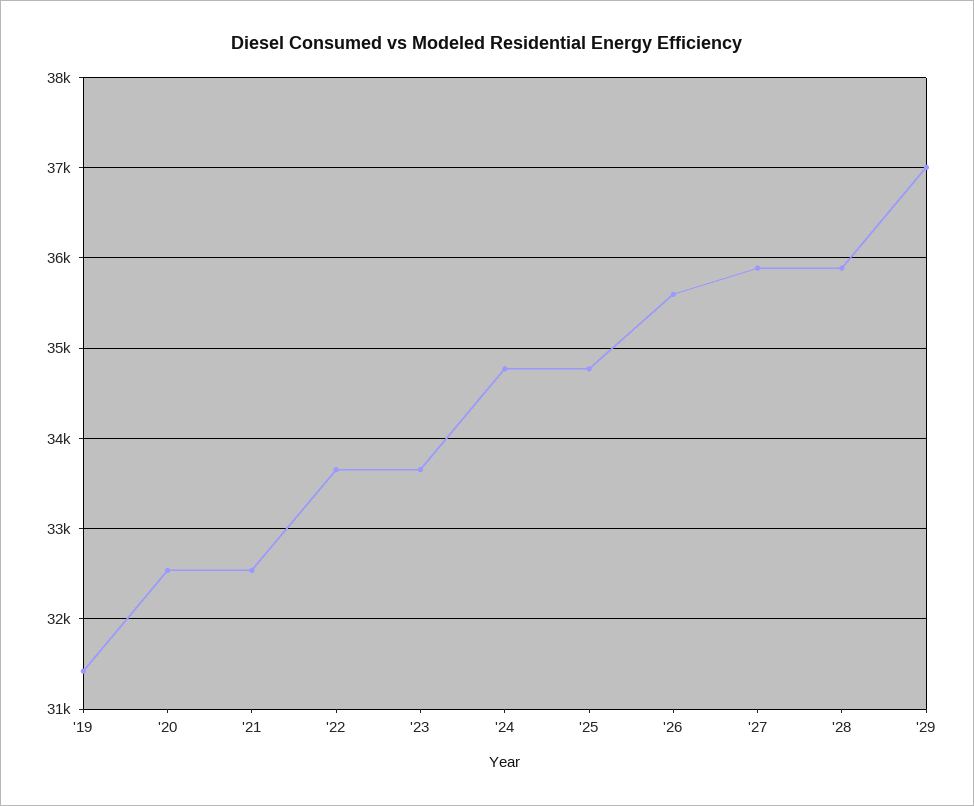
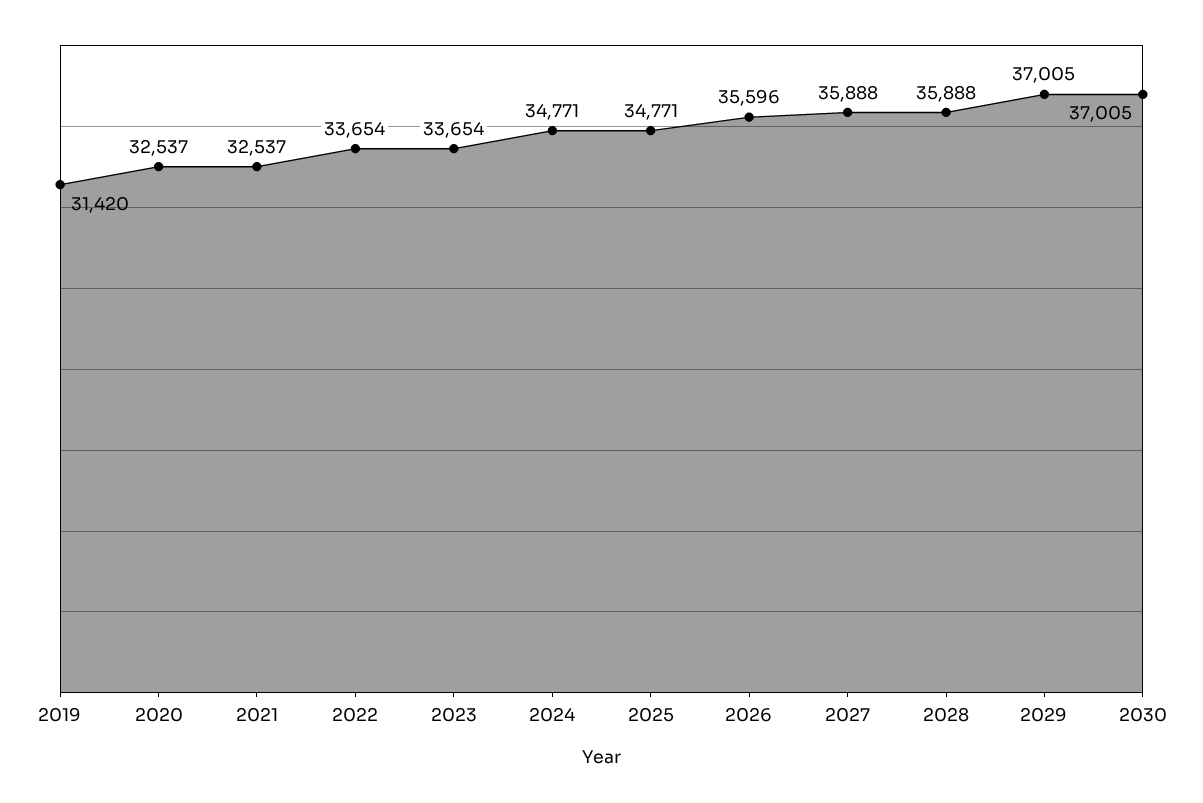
2030: none -> 37005

